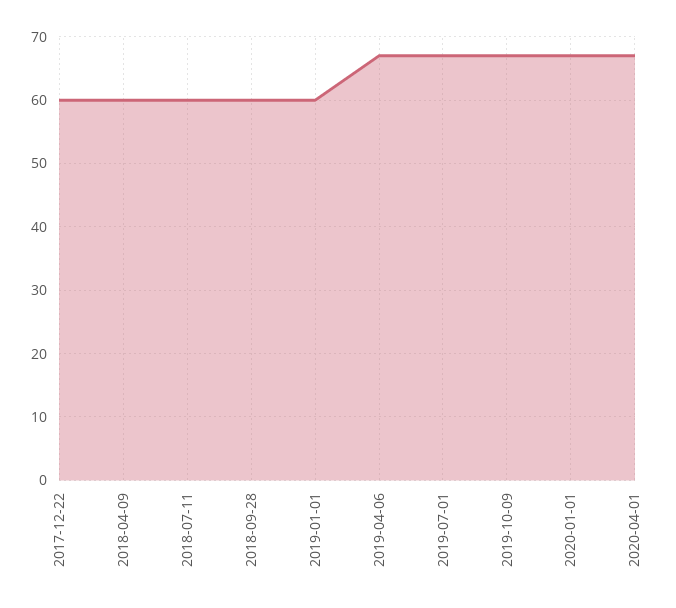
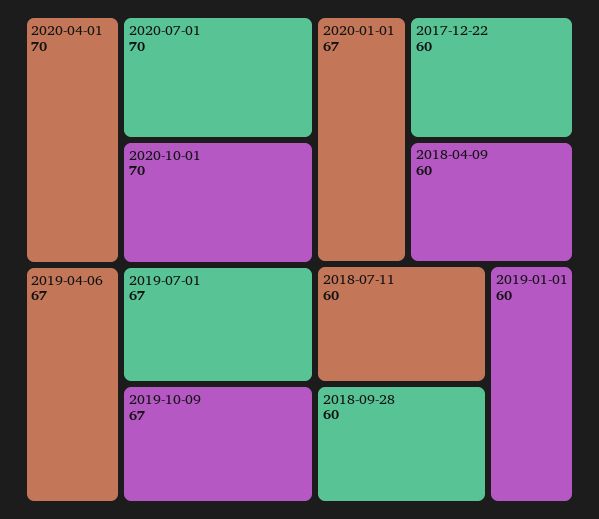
2020-04-01: 67 -> 70
2020-07-01: none -> 70
2020-10-01: none -> 70

